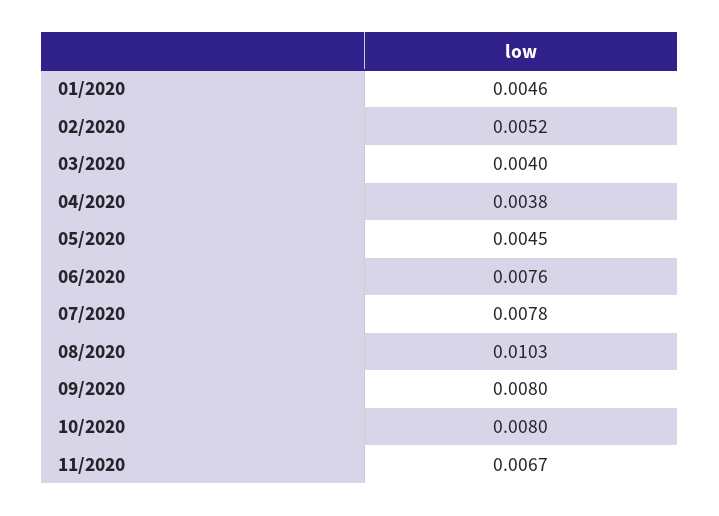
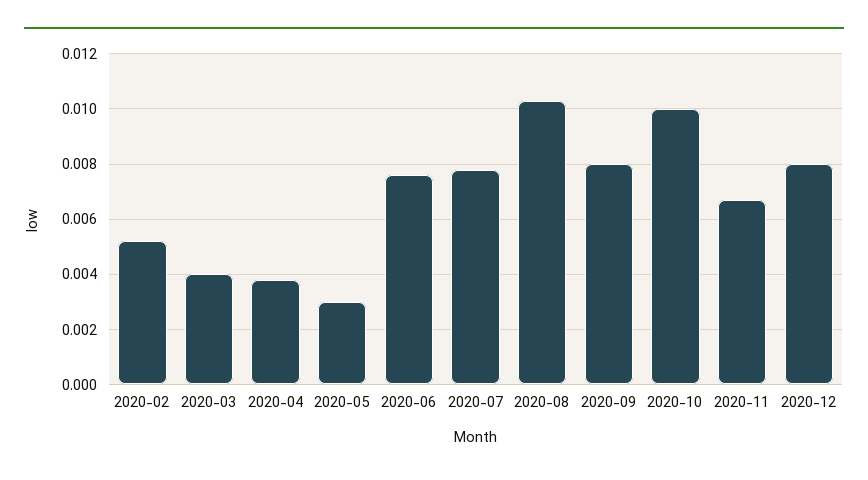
01/2020: 0.0046 -> none
05/2020: 0.0045 -> 0.003
10/2020: 0.008 -> 0.01
2020-12: none -> 0.008

